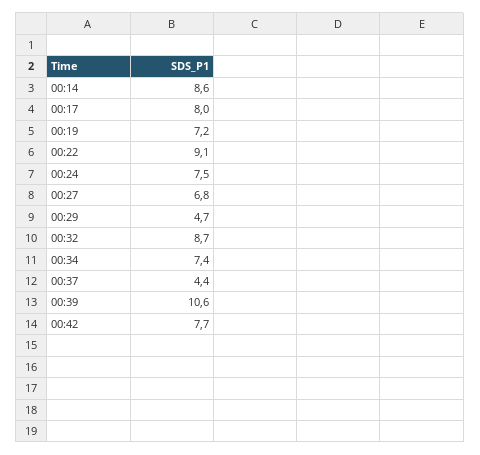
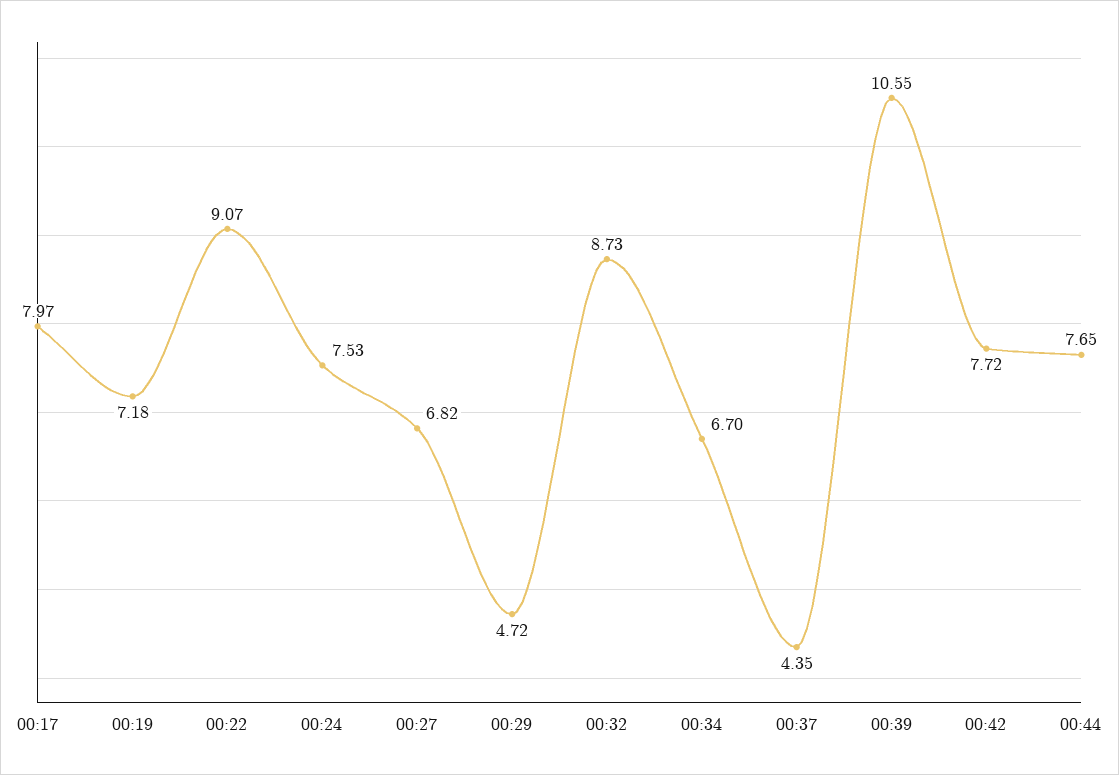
00:14: 8.6 -> none
00:34: 7.4 -> 6.7
00:44: none -> 7.65

